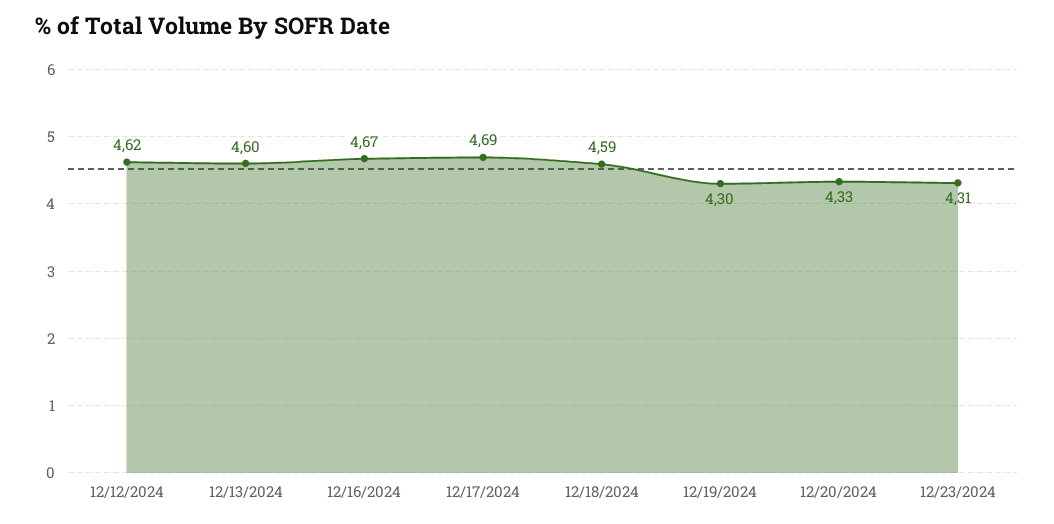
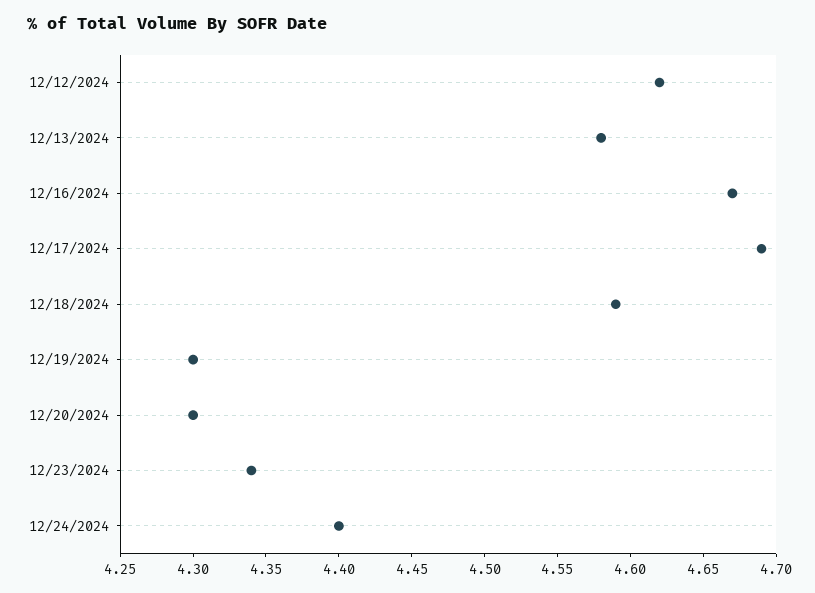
12/13/2024: 4.6 -> 4.58
12/20/2024: 4.33 -> 4.3
12/23/2024: 4.31 -> 4.34
12/24/2024: none -> 4.4

